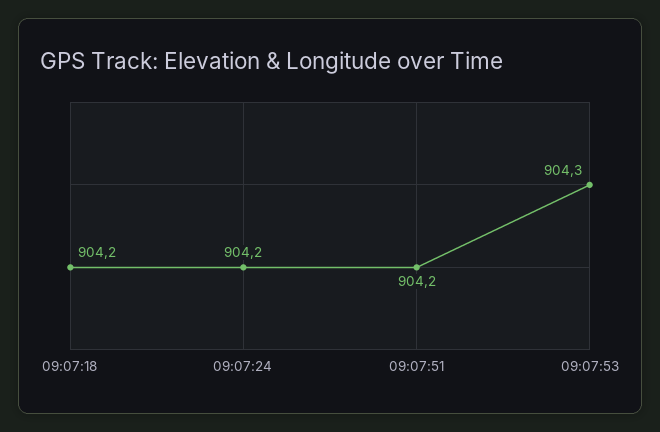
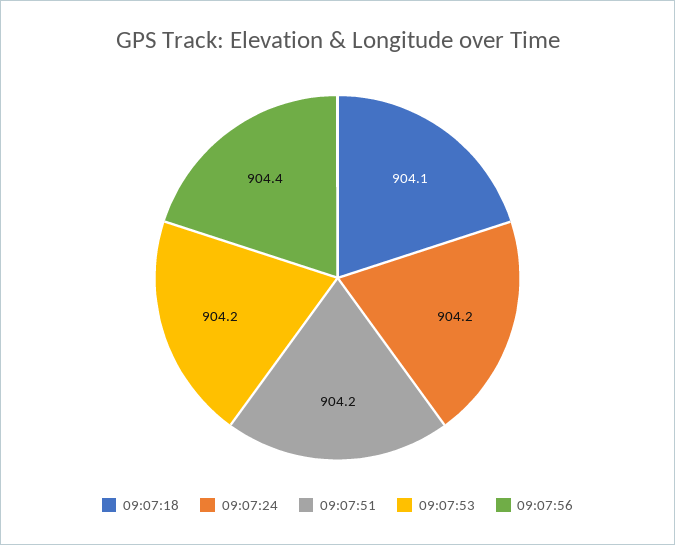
09:07:18: 904.2 -> 904.1
09:07:53: 904.3 -> 904.2
09:07:56: none -> 904.4

